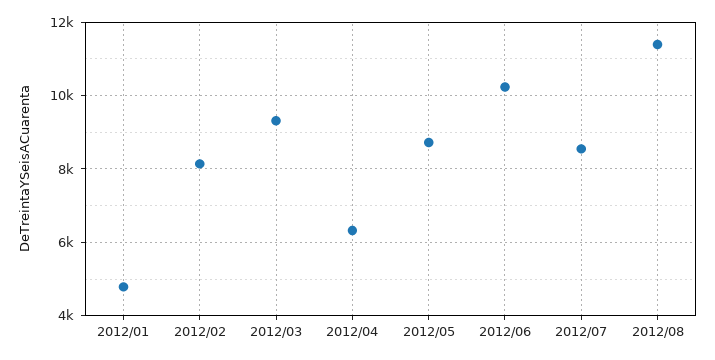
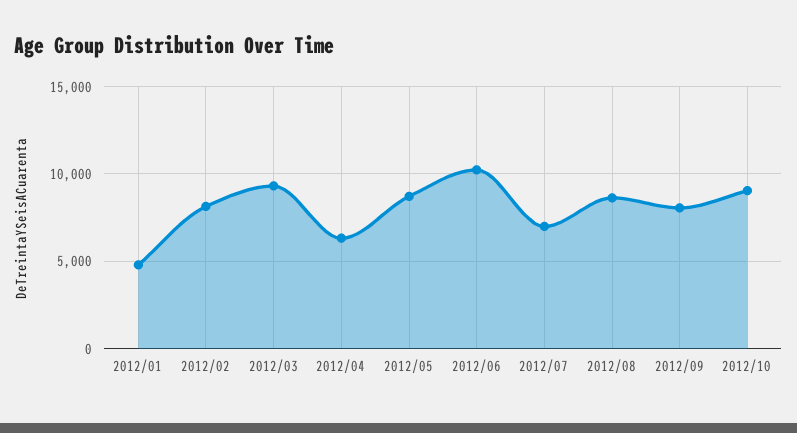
2012/07: 8600 -> 7000
2012/08: 11400 -> 8500
2012/09: none -> 8000
2012/10: none -> 9000

